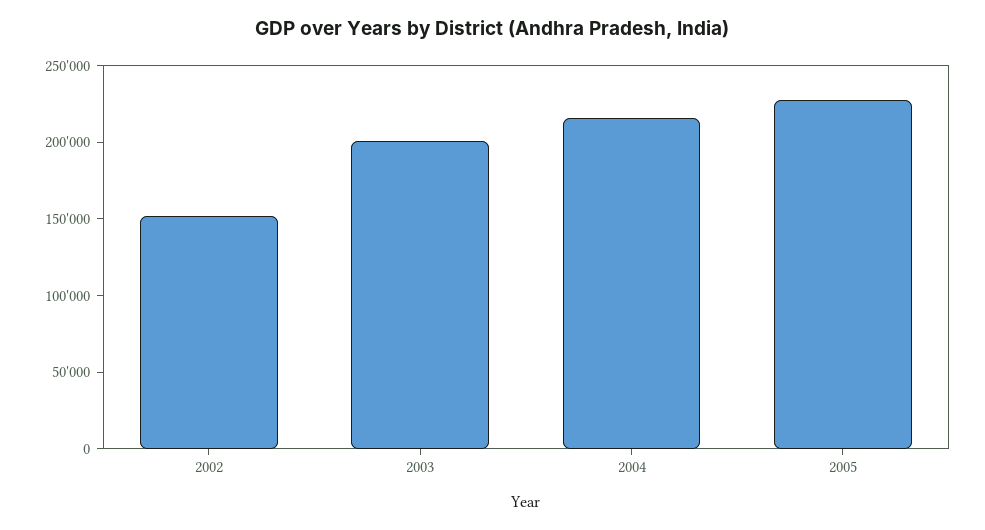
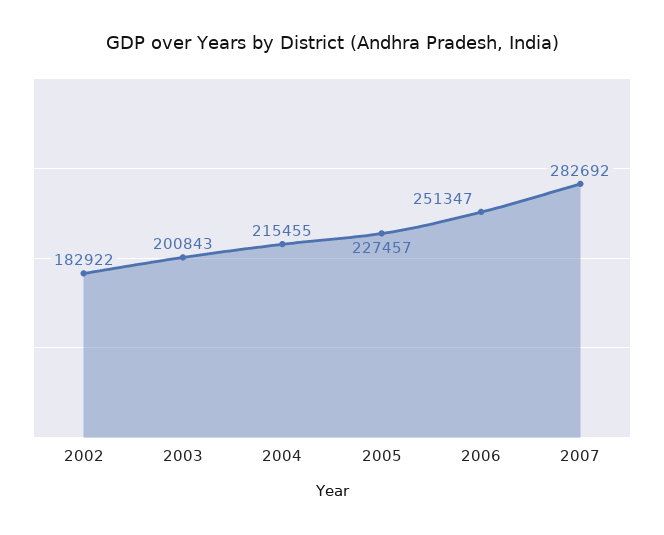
2002: 150000 -> 182922
2006: none -> 251347
2007: none -> 282692

